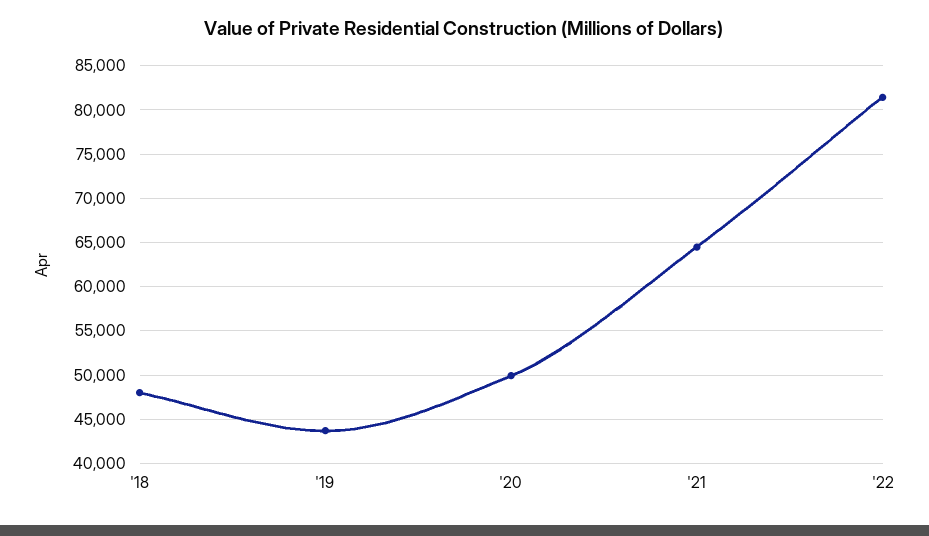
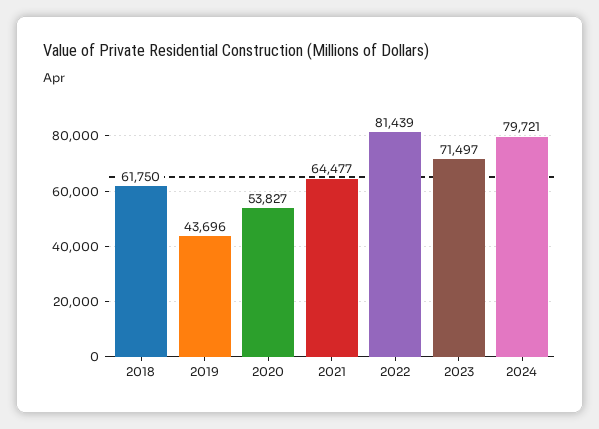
'18: 48000 -> 61750
'20: 50000 -> 53827
2023: none -> 71497
2024: none -> 79721

